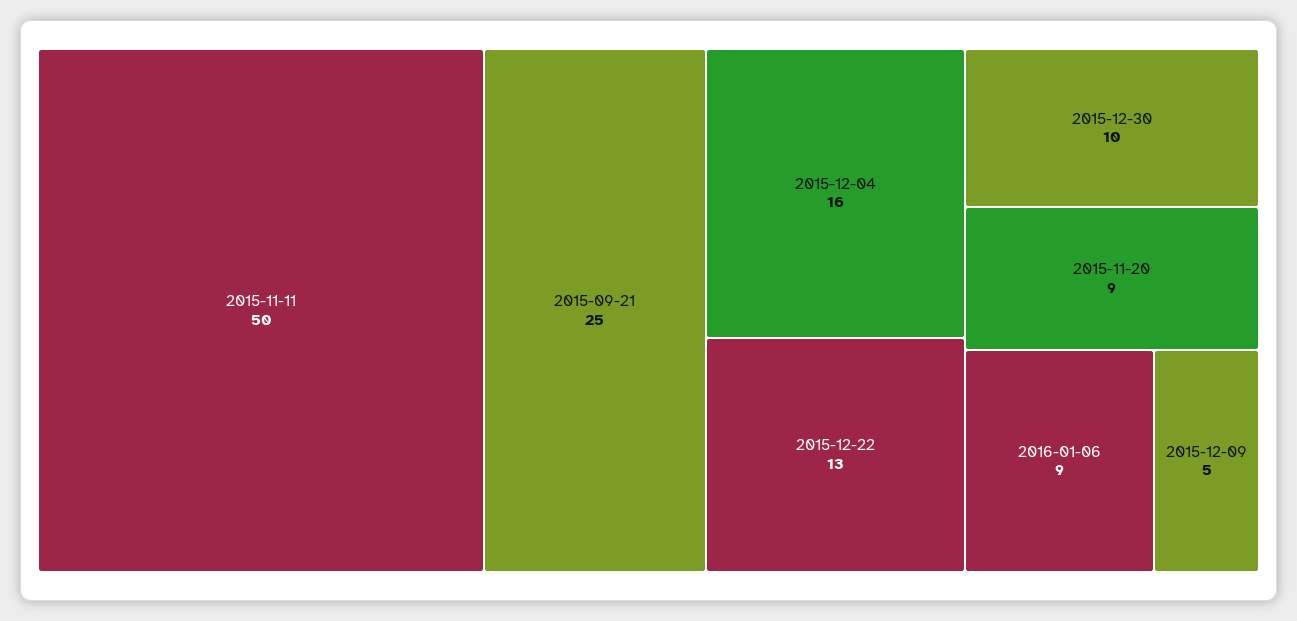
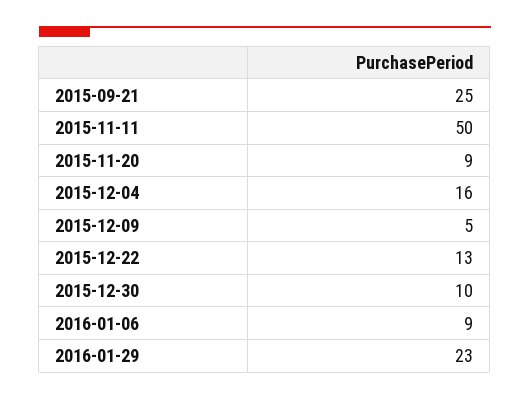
2016-01-29: none -> 23

